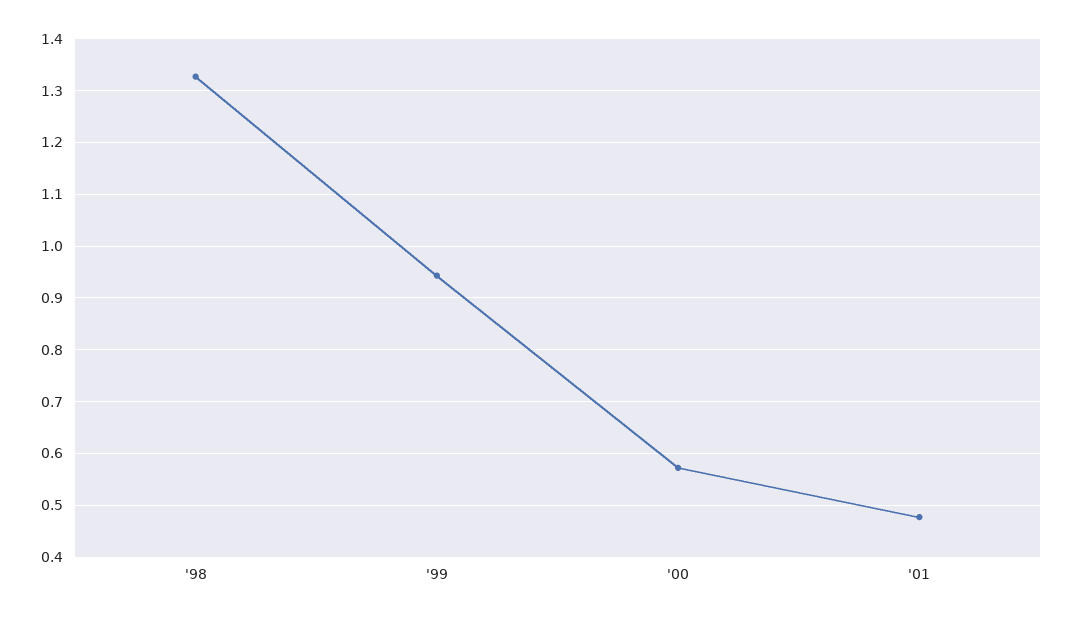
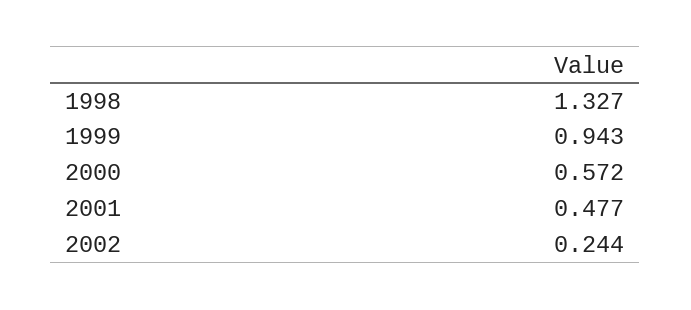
2002: none -> 0.244

